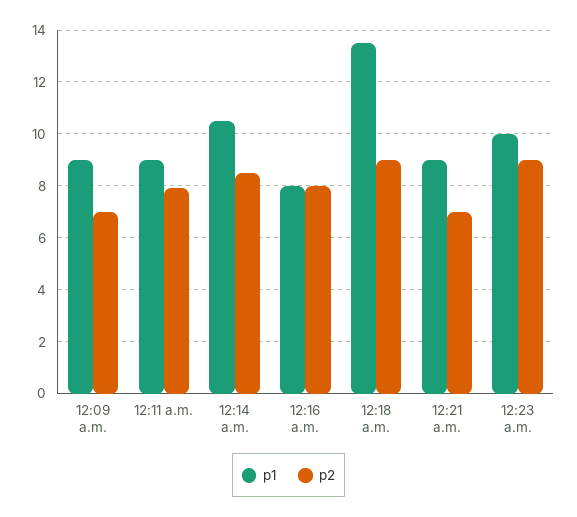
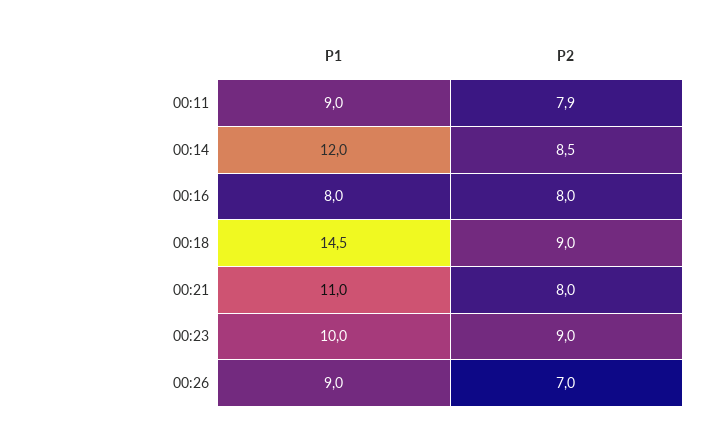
p1, 12:09 a.m.: 9 -> none
p2, 12:09 a.m.: 7 -> none
p1, 12:14 a.m.: 10.5 -> 12
p1, 12:18 a.m.: 13.5 -> 14.5
p1, 12:21 a.m.: 9 -> 11
p2, 12:21 a.m.: 7 -> 8
p1, 00:26: none -> 9
p2, 00:26: none -> 7

